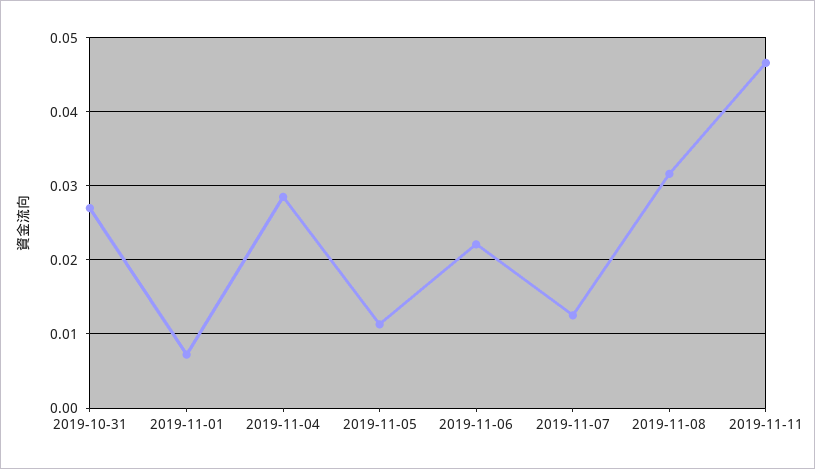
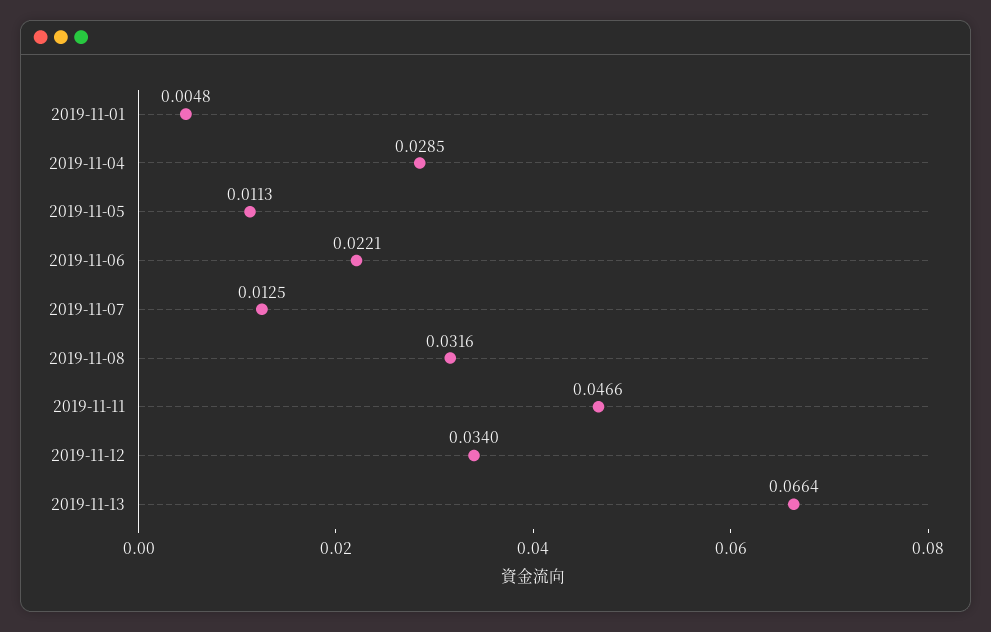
2019-10-31: 0.027 -> none
2019-11-01: 0.007 -> 0.0048
2019-11-12: none -> 0.034
2019-11-13: none -> 0.0664

